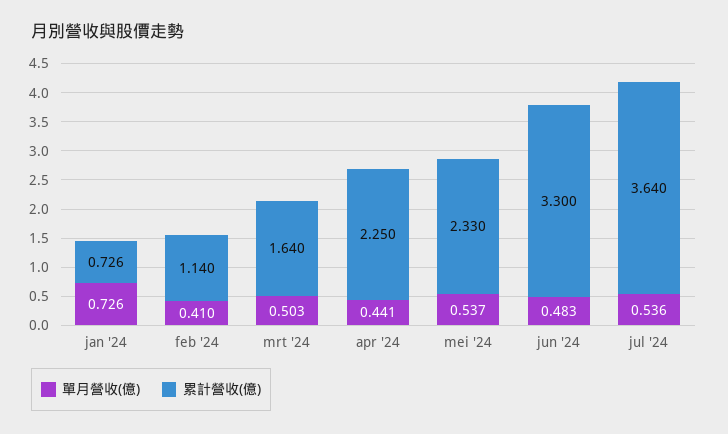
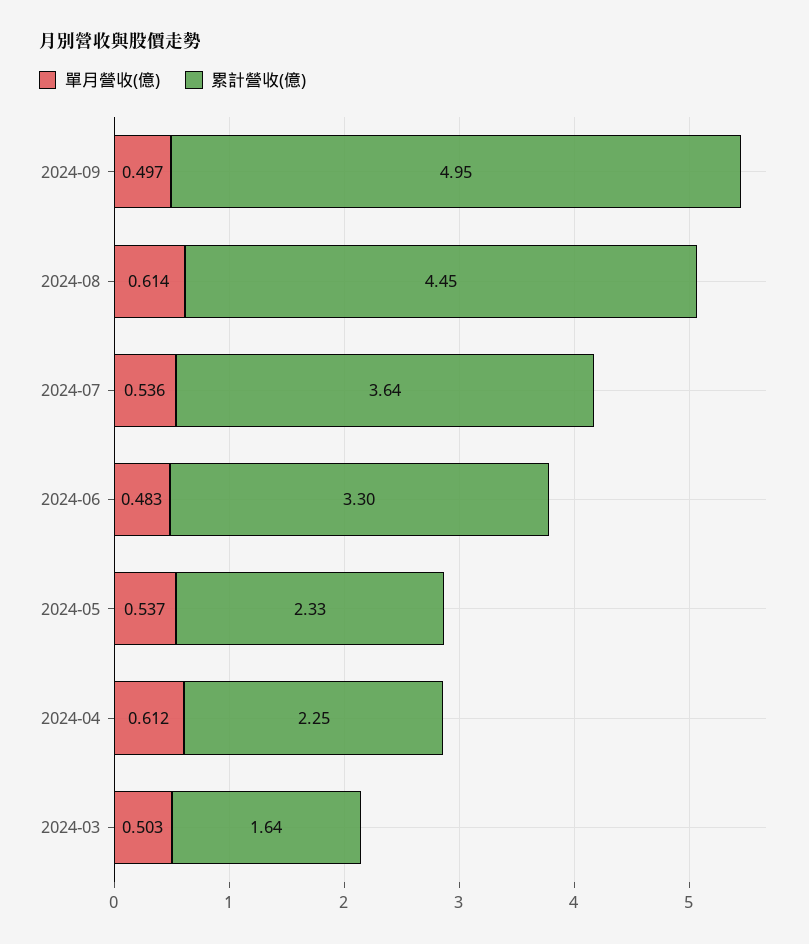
單月營收(億), jan '24: 0.726 -> none
累計營收(億), jan '24: 0.726 -> none
單月營收(億), feb '24: 0.41 -> none
累計營收(億), feb '24: 1.14 -> none
單月營收(億), apr '24: 0.441 -> 0.612
單月營收(億), 2024-09: none -> 0.497
累計營收(億), 2024-09: none -> 4.95
單月營收(億), 2024-08: none -> 0.614
累計營收(億), 2024-08: none -> 4.45

